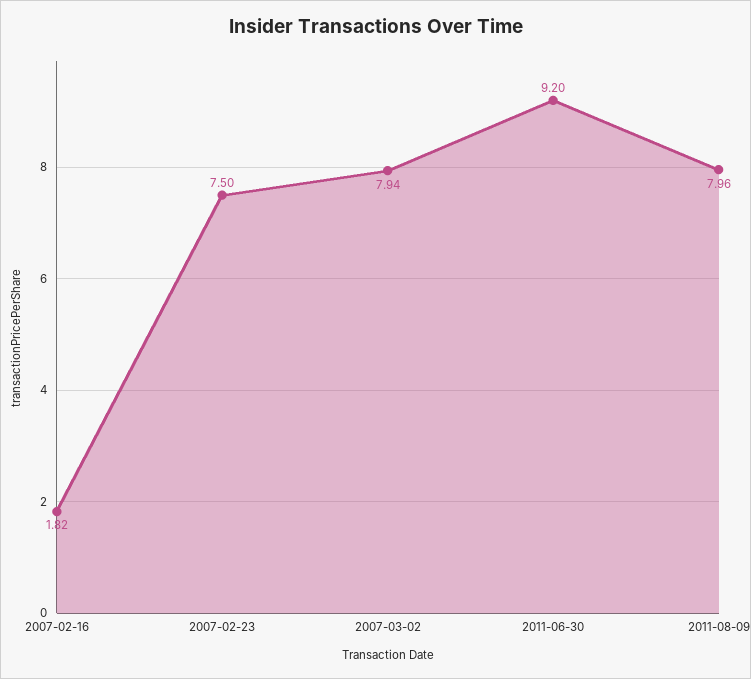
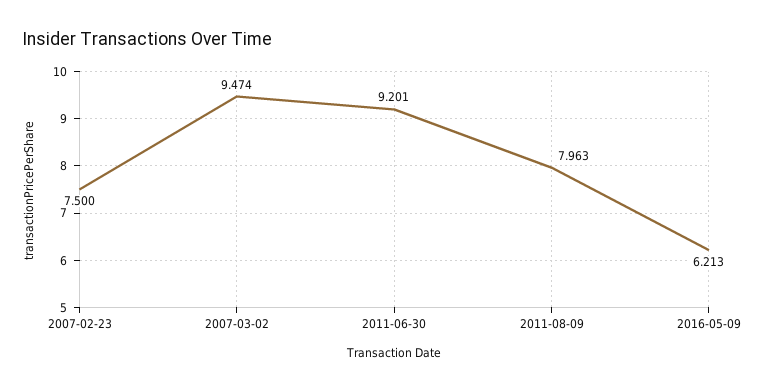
2007-02-16: 1.82 -> none
2007-03-02: 7.94 -> 9.474
2016-05-09: none -> 6.213

